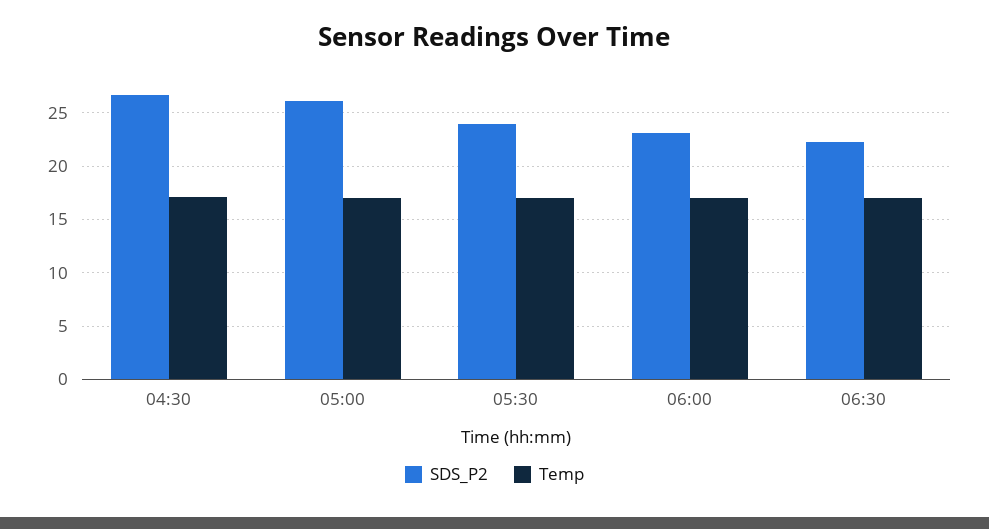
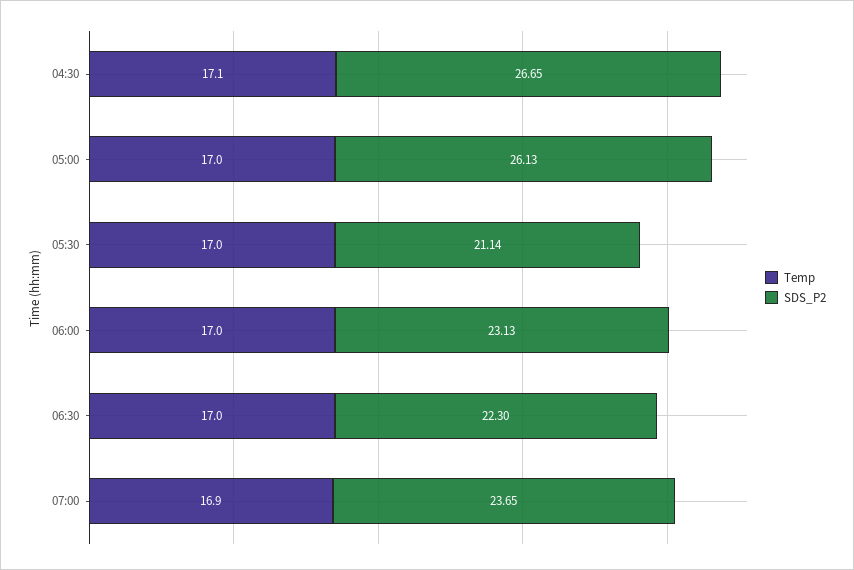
SDS_P2, 05:30: 24 -> 21.14
Temp, 07:00: none -> 16.9
SDS_P2, 07:00: none -> 23.65

